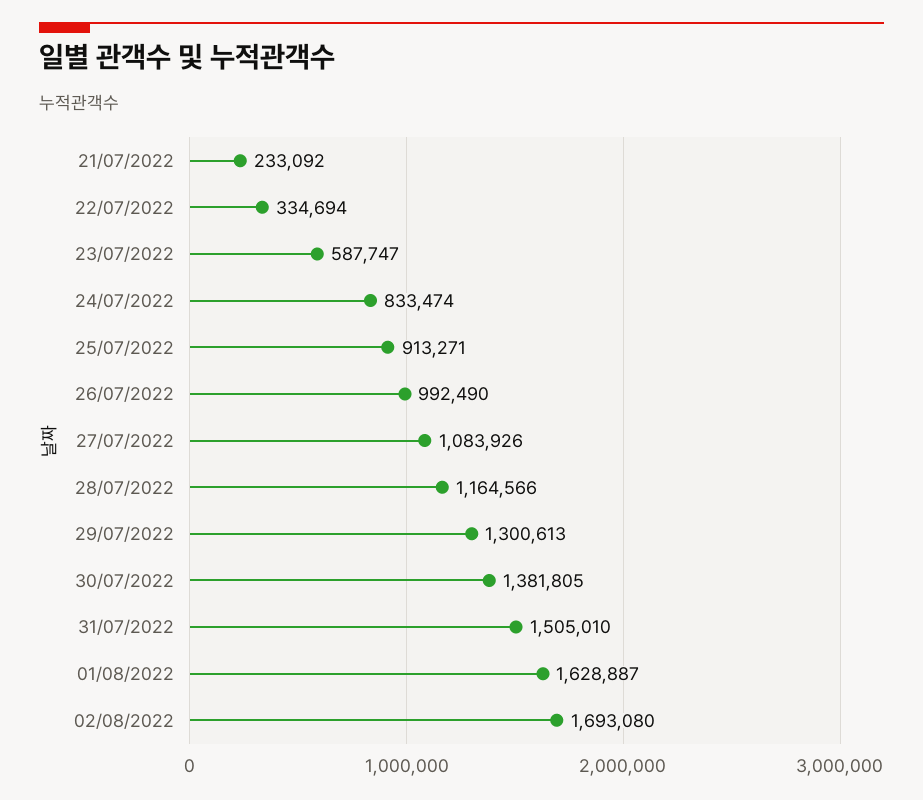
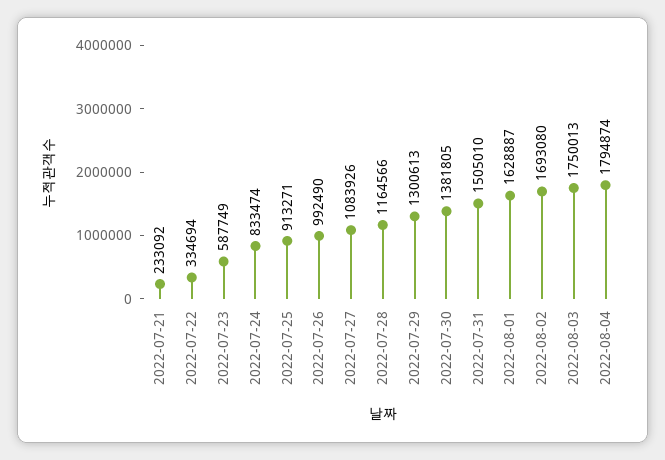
23/07/2022: 587747 -> 587749
2022-08-03: none -> 1750013
2022-08-04: none -> 1794874

